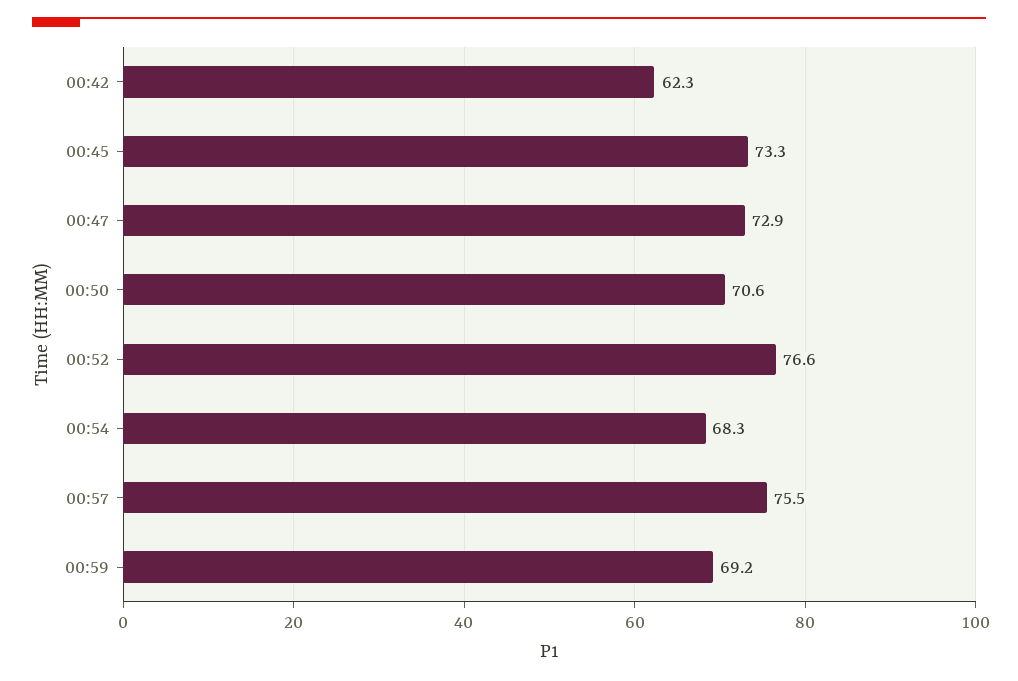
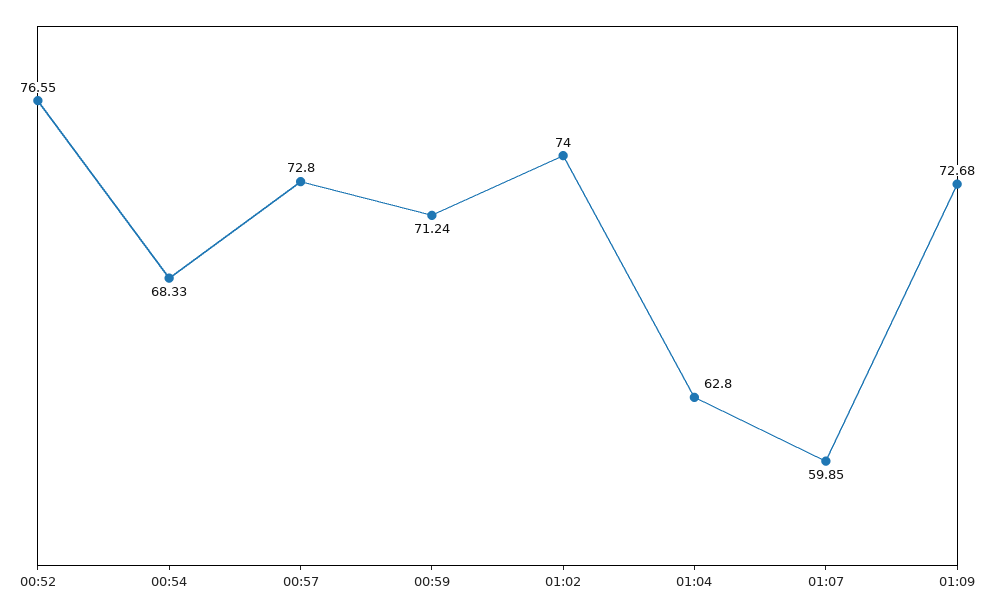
00:42: 62.3 -> none
00:45: 73.3 -> none
00:47: 72.9 -> none
00:50: 70.6 -> none
00:57: 75.5 -> 72.8
00:59: 69.2 -> 71.24
01:02: none -> 74
01:04: none -> 62.8
01:07: none -> 59.85
01:09: none -> 72.68

